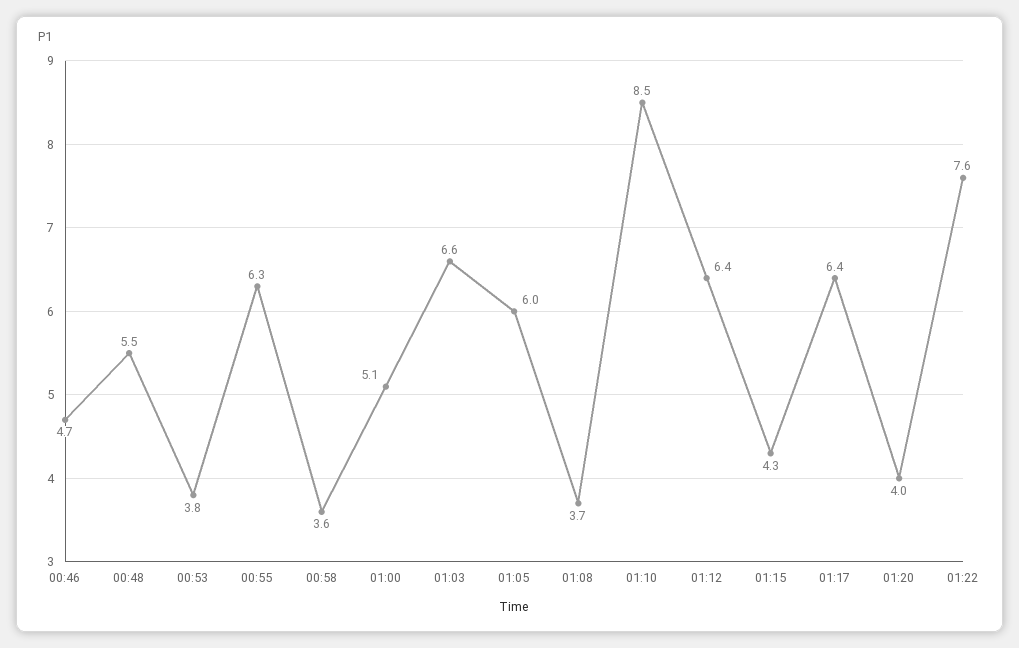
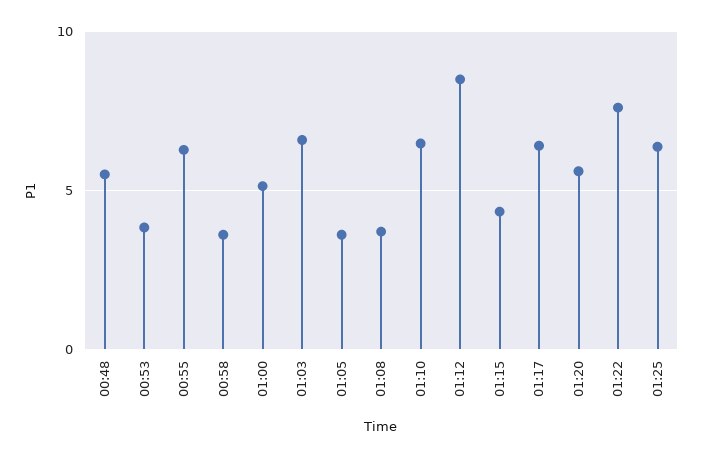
00:46: 4.7 -> none
01:05: 6 -> 3.5
01:10: 8.5 -> 6.5
01:12: 6.4 -> 8.5
01:20: 4 -> 5.5
01:25: none -> 6.5

